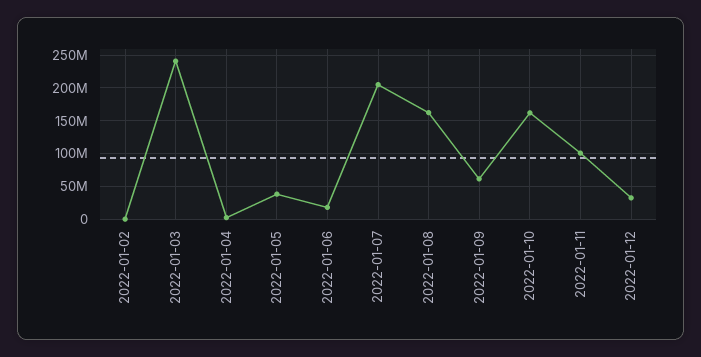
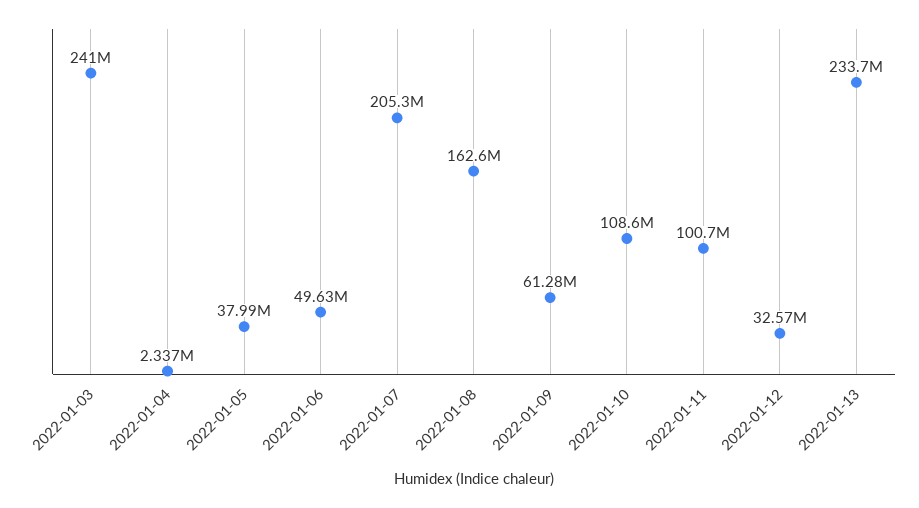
2022-01-02: 0 -> none
2022-01-06: 20000000 -> 49630000
2022-01-10: 160000000 -> 108600000
2022-01-13: none -> 233700000

